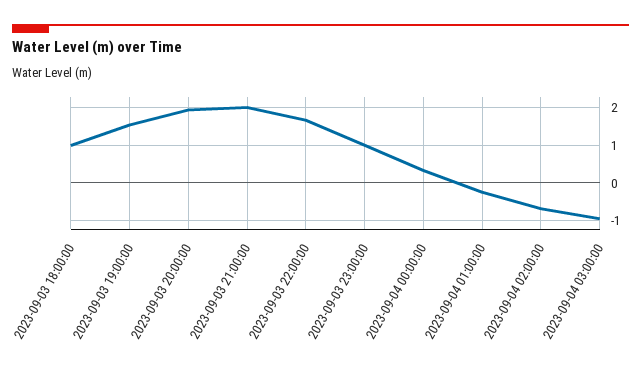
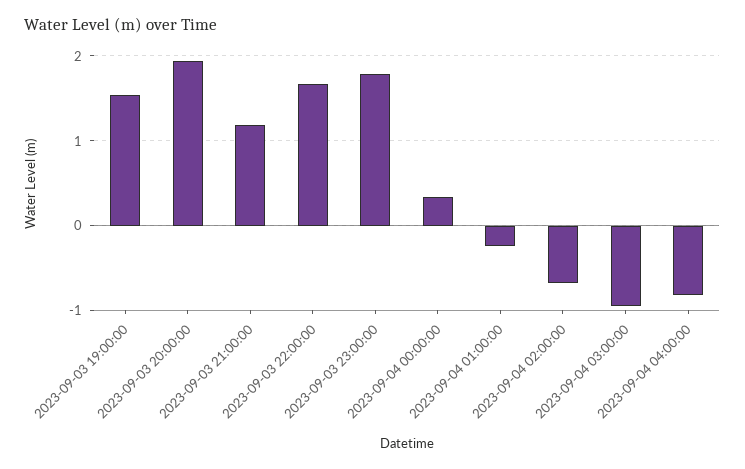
2023-09-03 18:00:00: 1 -> none
2023-09-03 21:00:00: 2 -> 1.2
2023-09-03 23:00:00: 1 -> 1.8
2023-09-04 04:00:00: none -> -0.8

